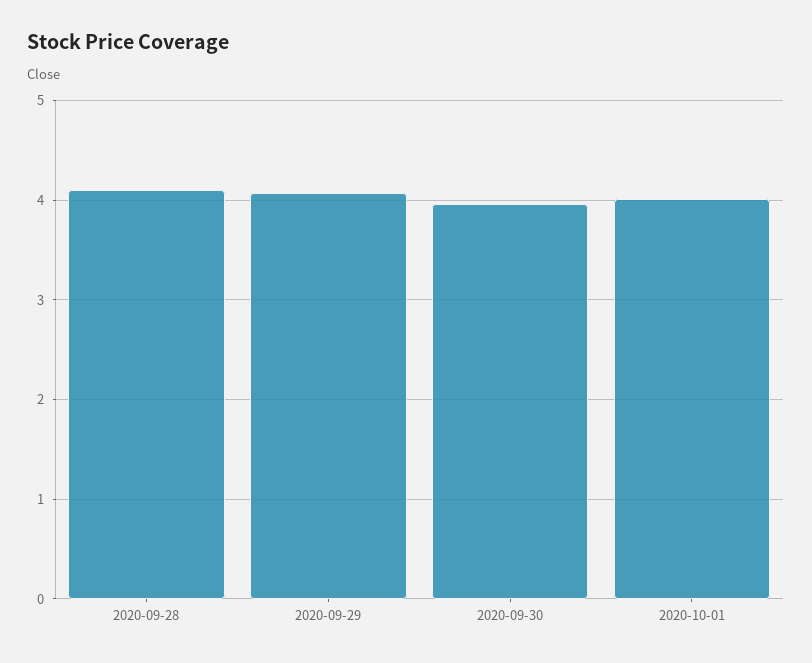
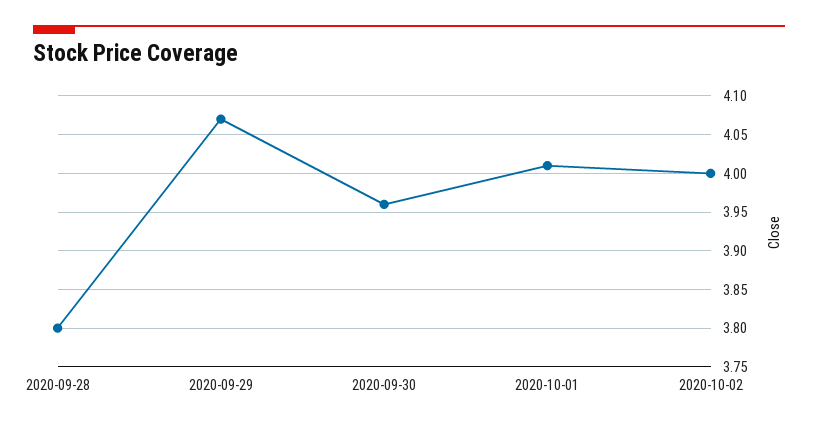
2020-09-28: 4.1 -> 3.8
2020-10-02: none -> 4

